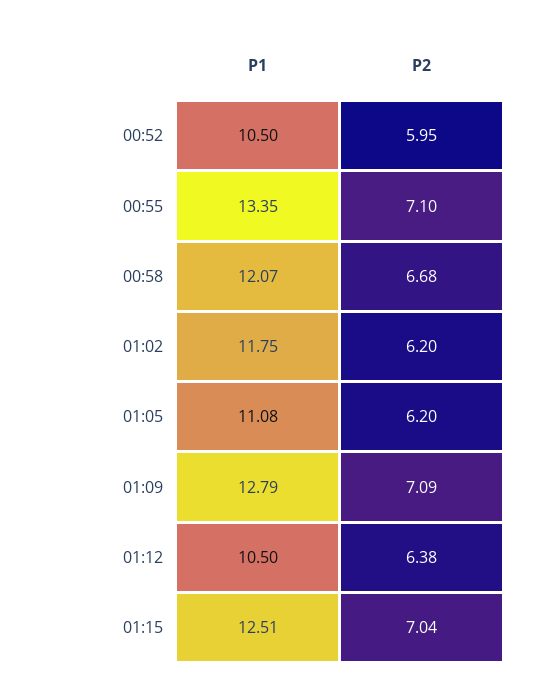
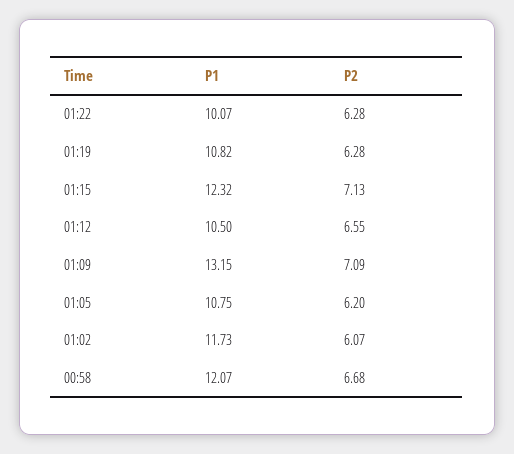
P1, 00:52: 10.5 -> none
P2, 00:52: 5.95 -> none
P1, 00:55: 13.35 -> none
P2, 00:55: 7.1 -> none
P1, 01:02: 11.75 -> 11.73
P2, 01:02: 6.2 -> 6.07
P1, 01:05: 11.08 -> 10.75
P1, 01:09: 12.79 -> 13.15
P2, 01:12: 6.38 -> 6.55
P1, 01:15: 12.51 -> 12.32
P2, 01:15: 7.04 -> 7.13
P1, 01:22: none -> 10.07
P2, 01:22: none -> 6.28
P1, 01:19: none -> 10.82
P2, 01:19: none -> 6.28

